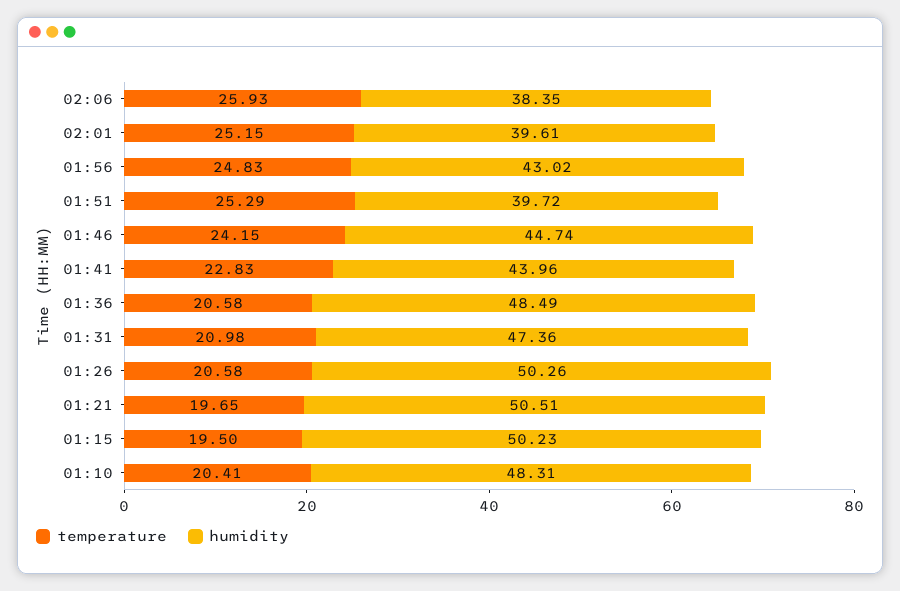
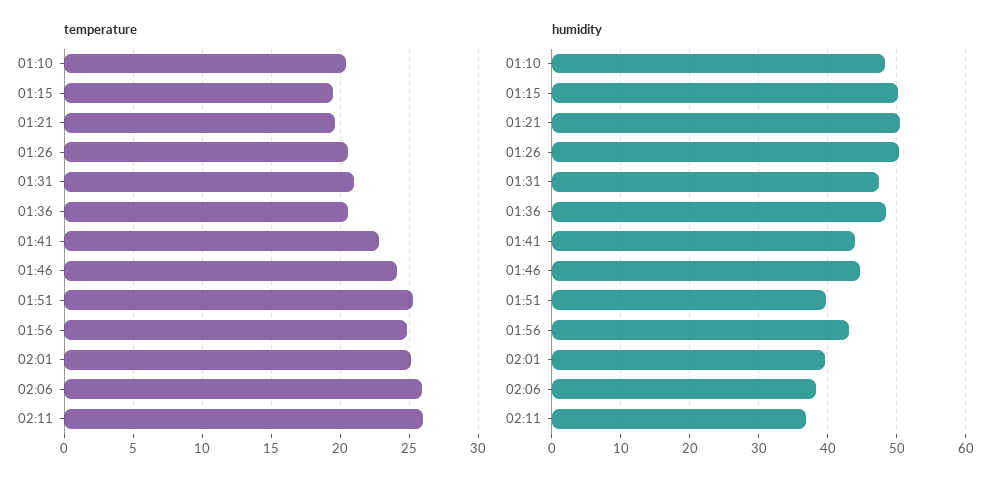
temperature, 02:11: none -> 26
humidity, 02:11: none -> 37

